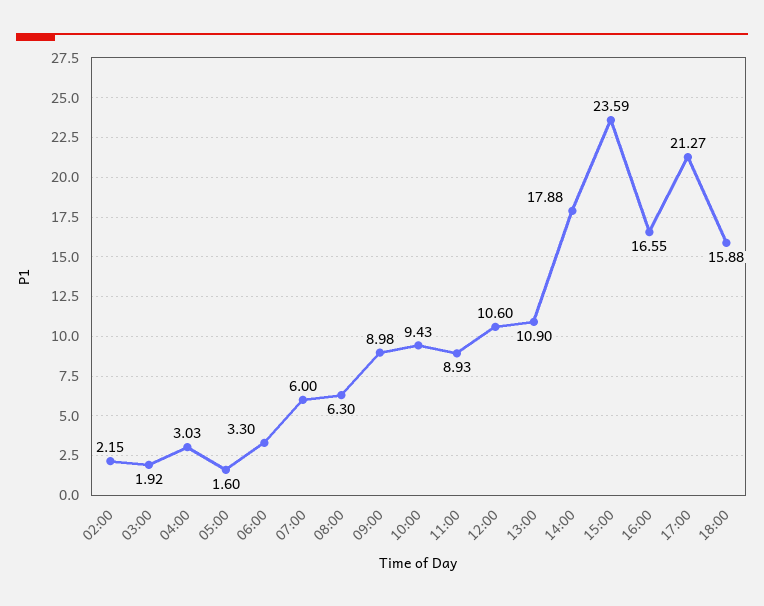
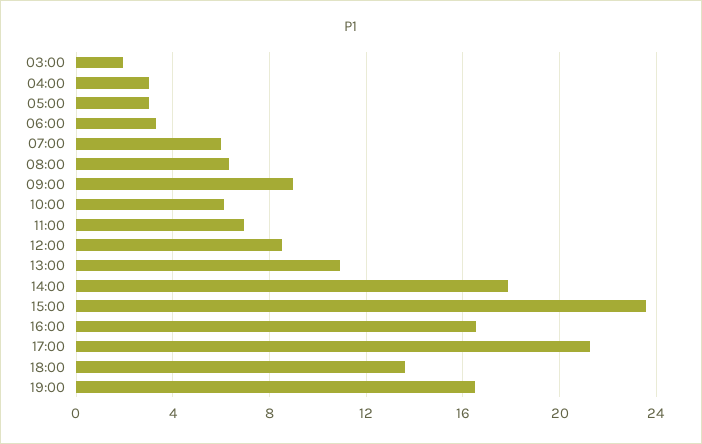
02:00: 2.15 -> none
05:00: 1.6 -> 3
10:00: 9.43 -> 6
11:00: 8.93 -> 7
12:00: 10.6 -> 8.5
18:00: 15.88 -> 13.5
19:00: none -> 16.5

